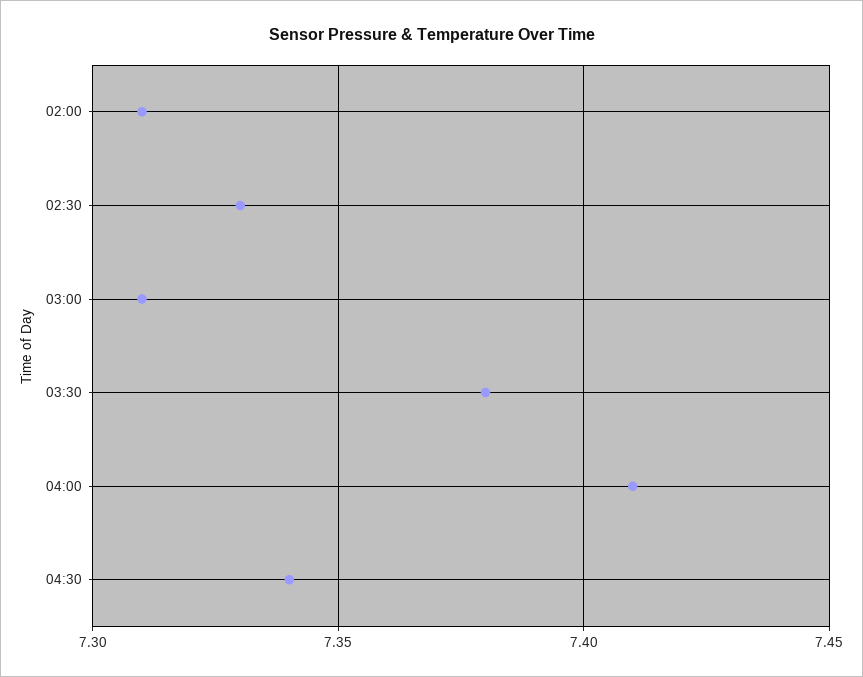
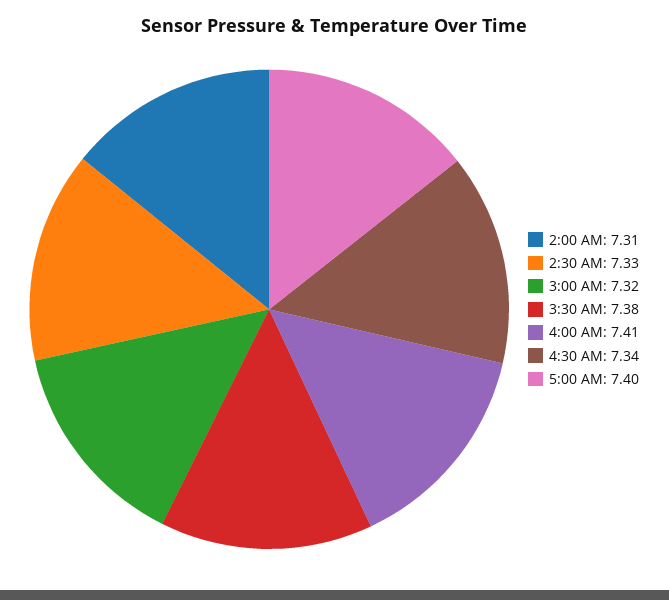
03:00: 7.31 -> 7.32
5:00 AM: none -> 7.4

